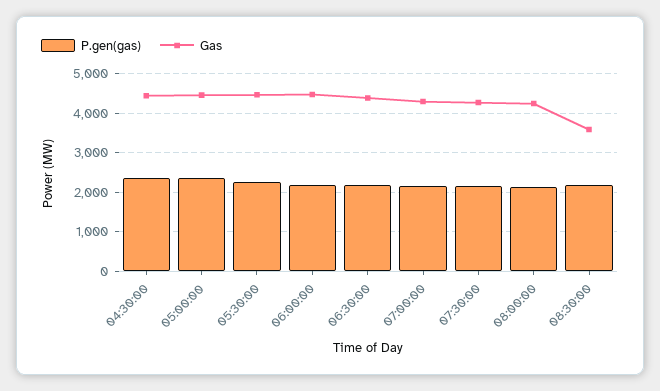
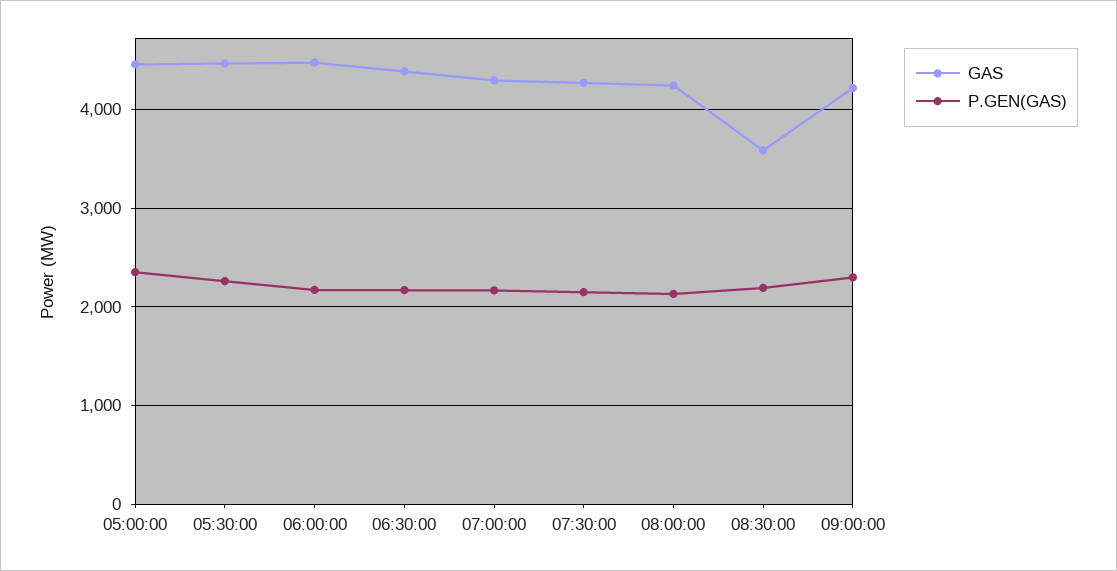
P.gen(gas), 04:30:00: 2400 -> none
Gas, 04:30:00: 4400 -> none
Gas, 09:00:00: none -> 4200
P.gen(gas), 09:00:00: none -> 2300

